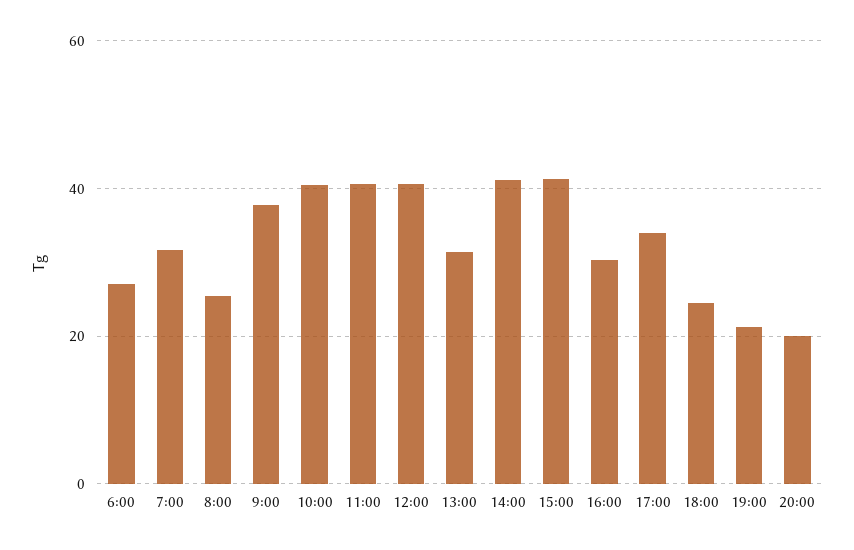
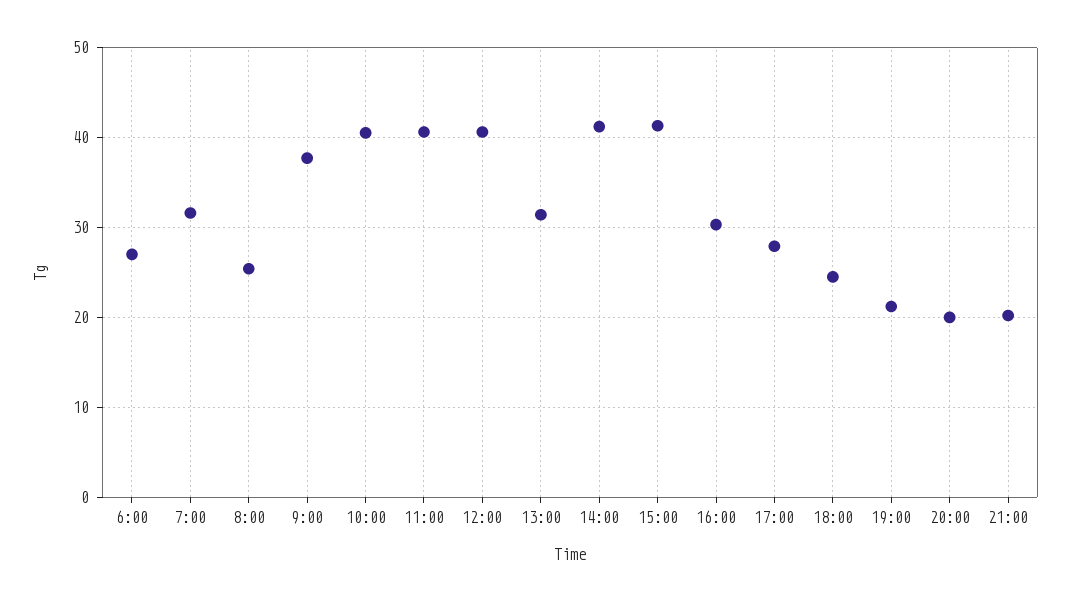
17:00: 34 -> 28
21:00: none -> 20

